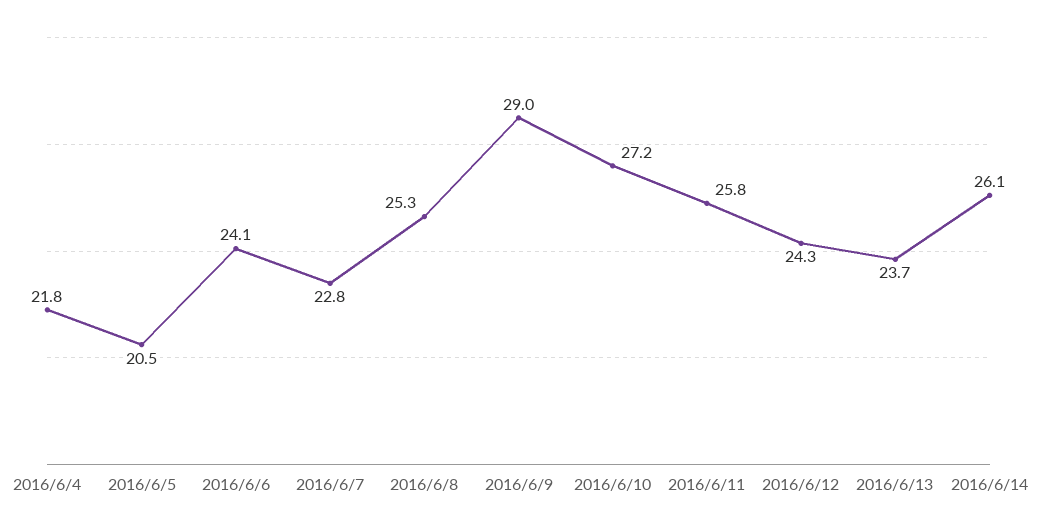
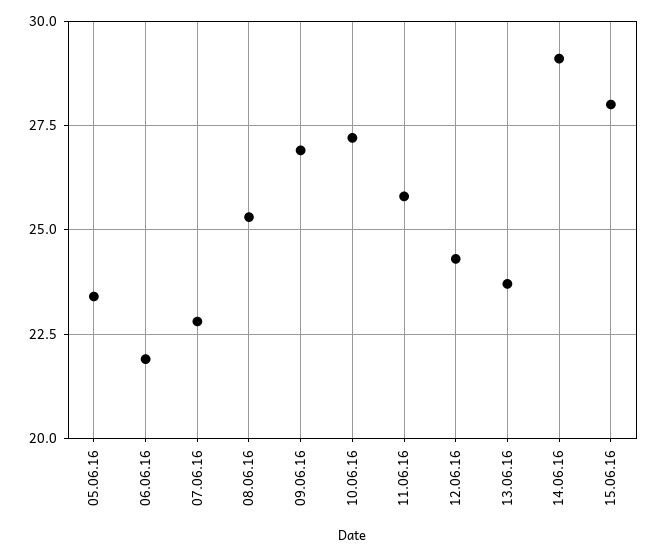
2016/6/4: 21.8 -> none
2016/6/5: 20.5 -> 23.5
2016/6/6: 24.1 -> 22
2016/6/9: 29 -> 27
2016/6/14: 26.1 -> 29
15.06.16: none -> 28

